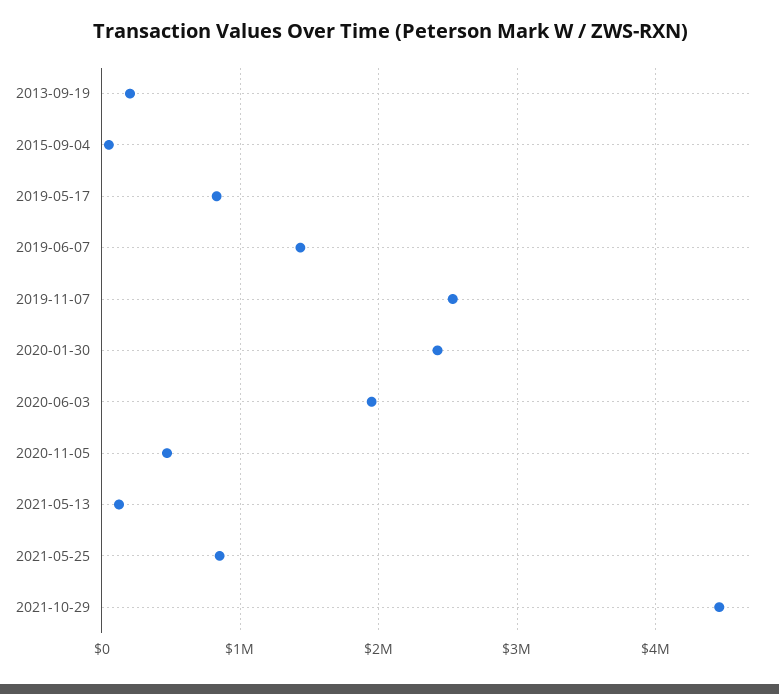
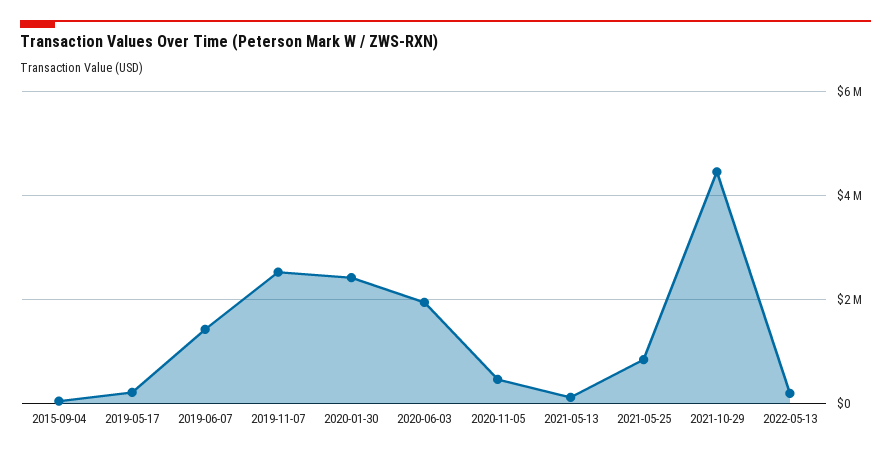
2013-09-19: 200000 -> none
2019-05-17: 800000 -> 200000
2022-05-13: none -> 200000

